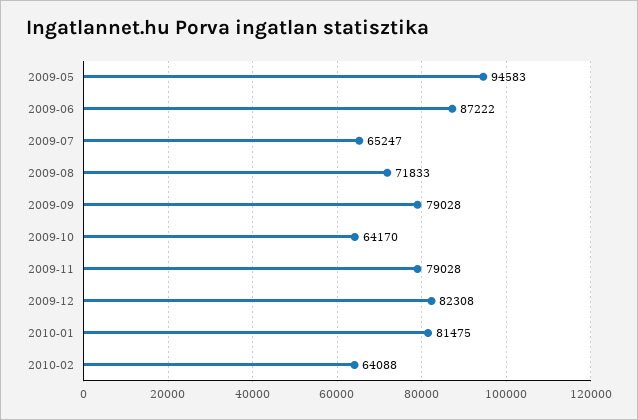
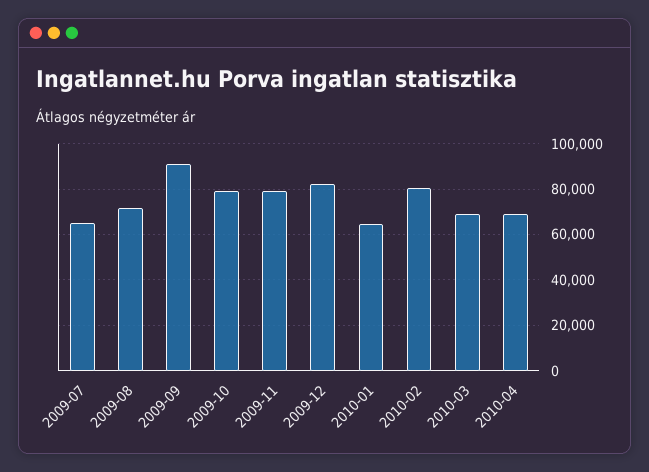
2009-05: 94583 -> none
2009-06: 87222 -> none
2009-09: 79028 -> 90000
2009-10: 64170 -> 80000
2010-01: 81475 -> 65000
2010-02: 64088 -> 80000
2010-03: none -> 70000
2010-04: none -> 70000

